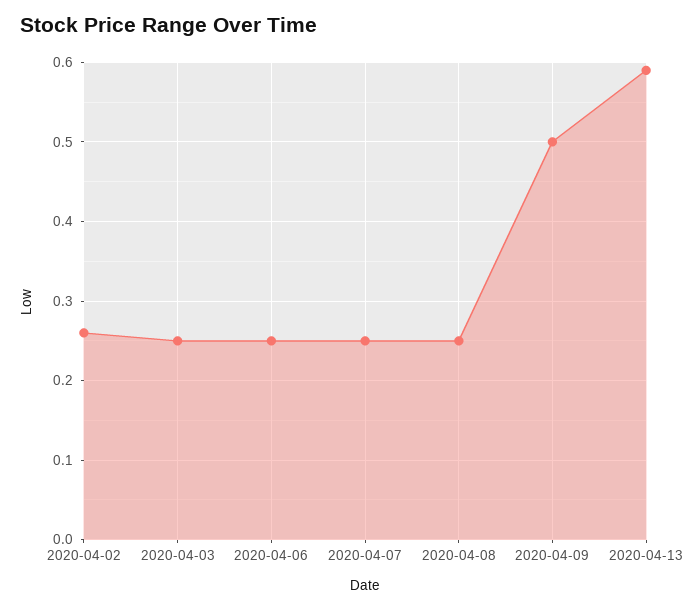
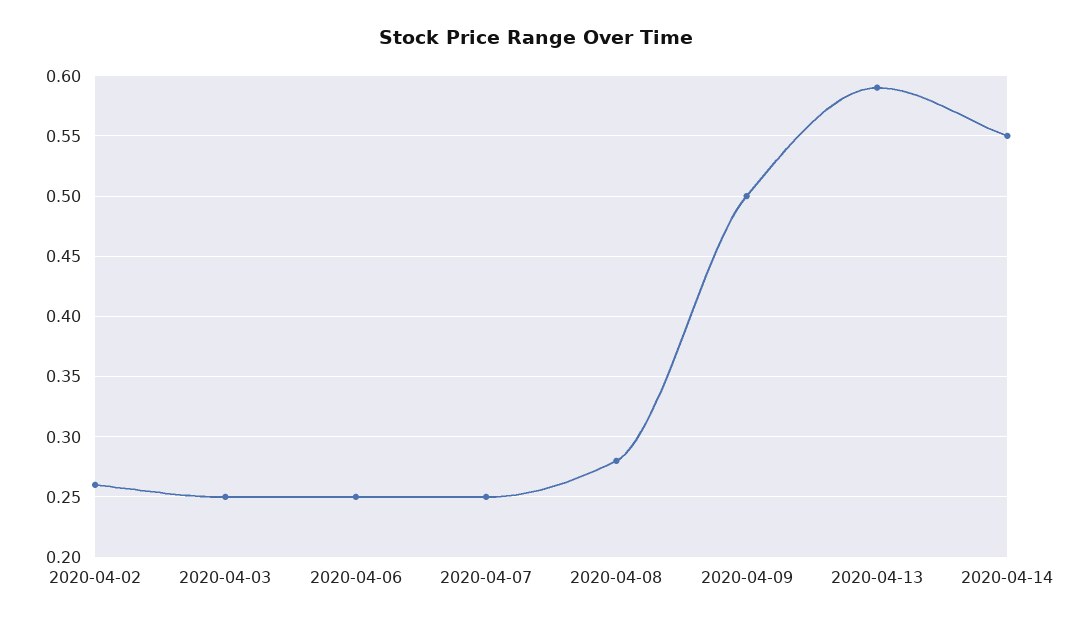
2020-04-08: 0.25 -> 0.28
2020-04-14: none -> 0.55

